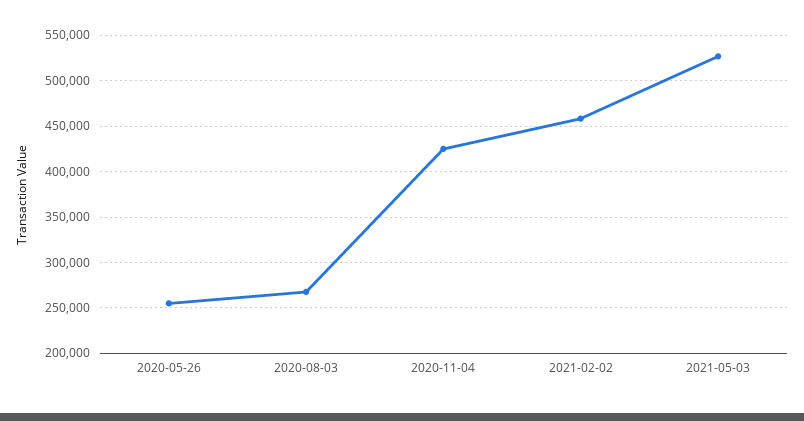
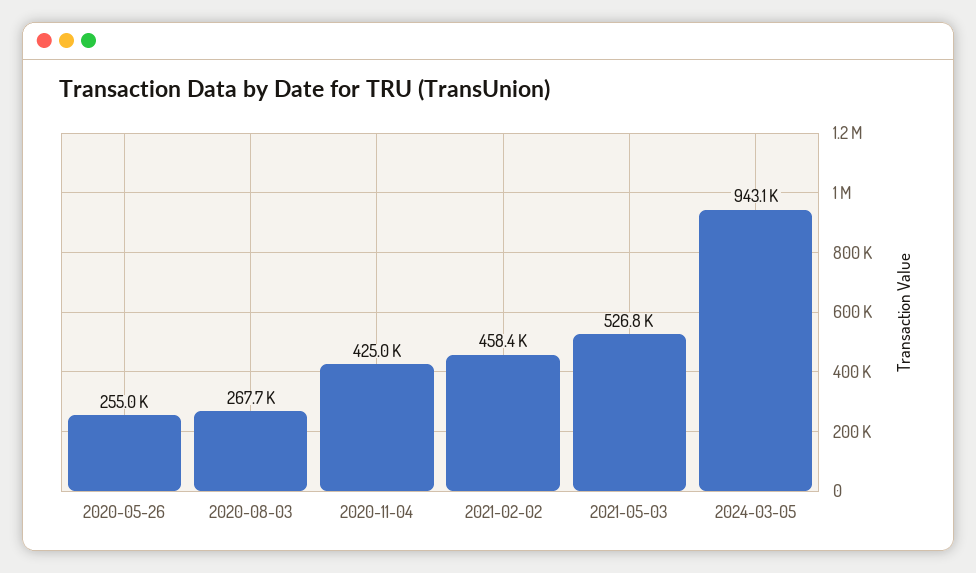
2024-03-05: none -> 943100

